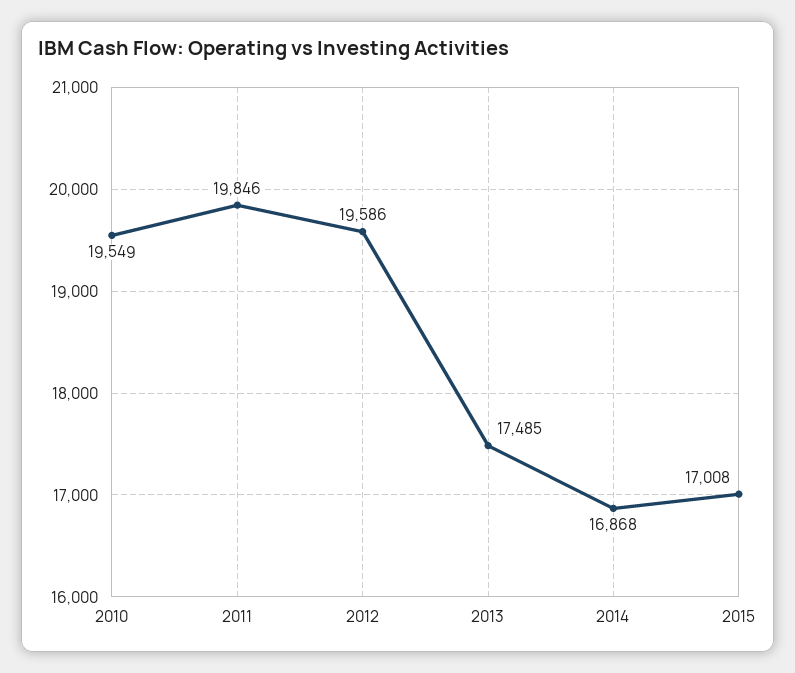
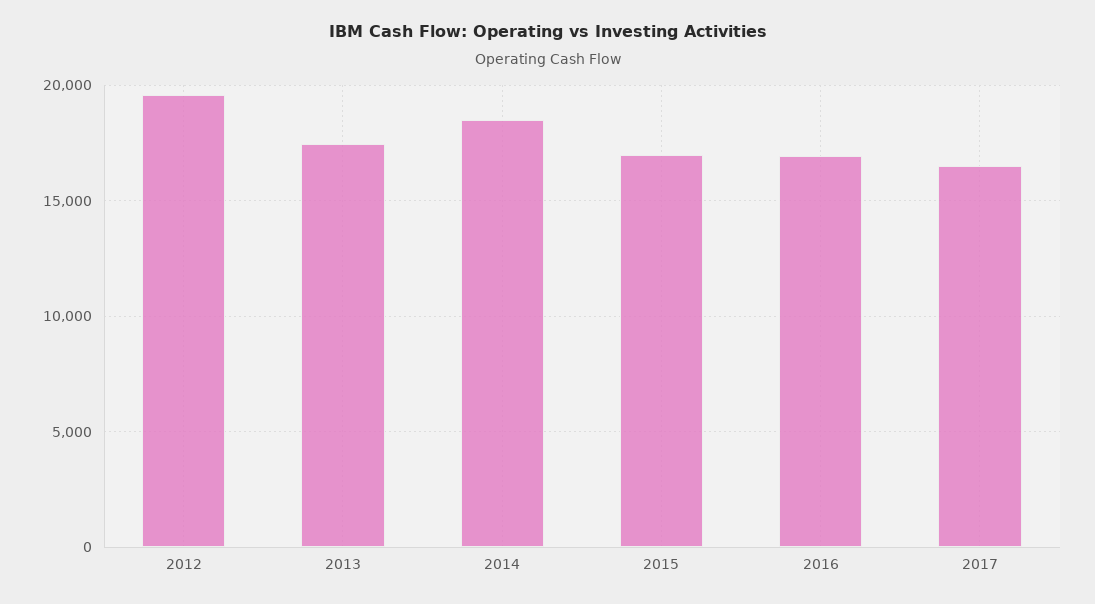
2010: 19549 -> none
2011: 19846 -> none
2014: 16868 -> 18500
2016: none -> 17000
2017: none -> 16500

